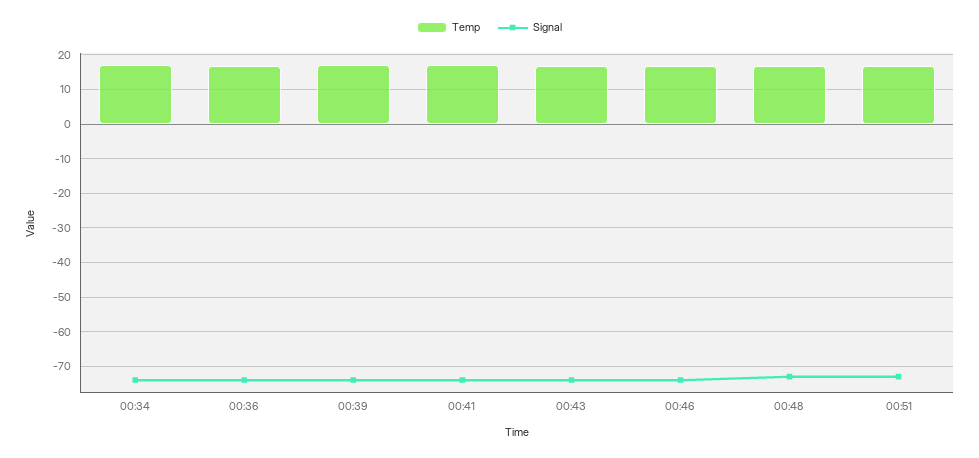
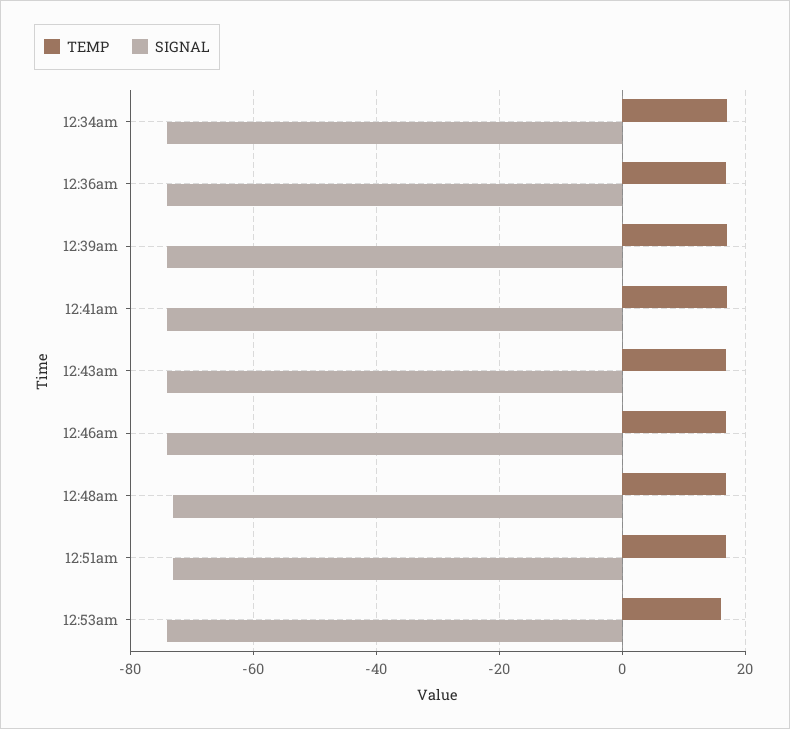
Temp, 12:53am: none -> 16
Signal, 12:53am: none -> -74

